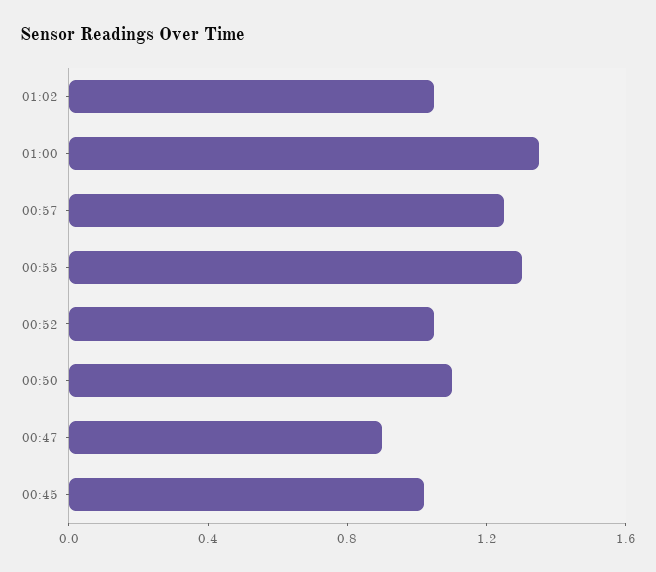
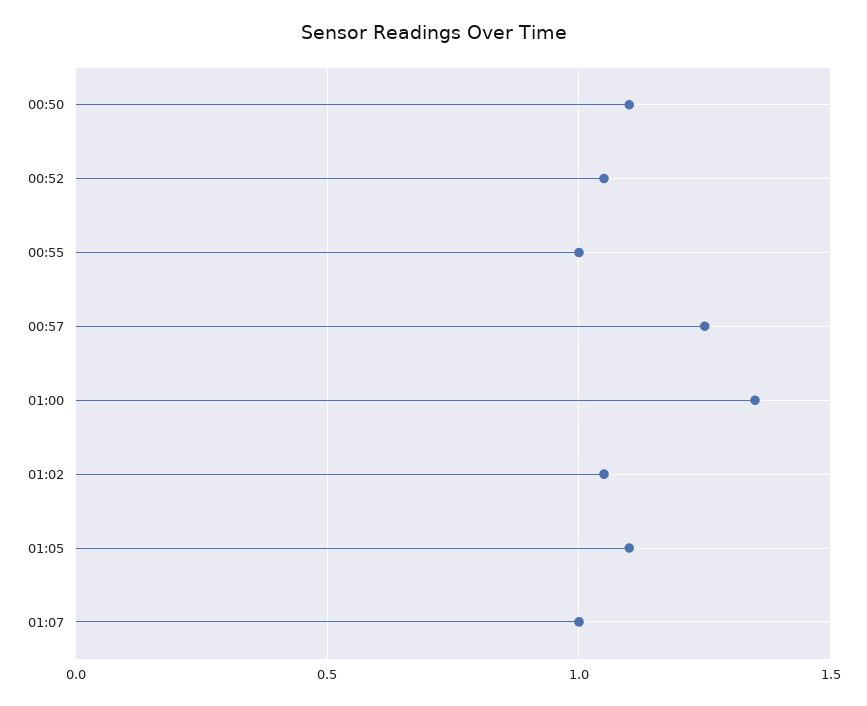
00:55: 1.3 -> 1
00:47: 0.9 -> none
00:45: 1 -> none
01:05: none -> 1.1
01:07: none -> 1

